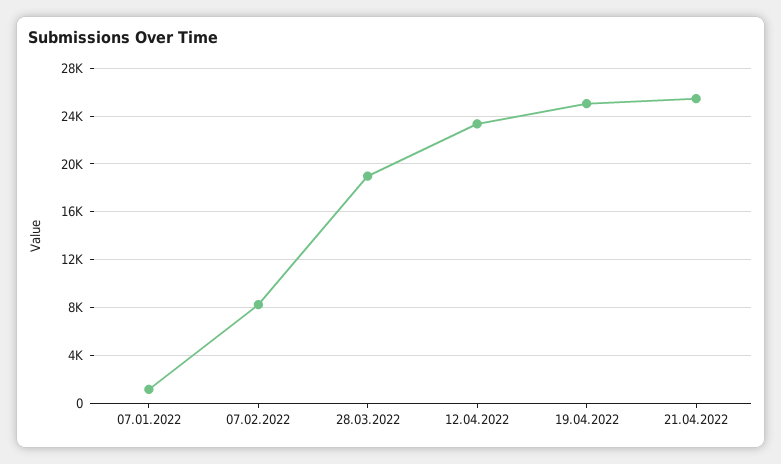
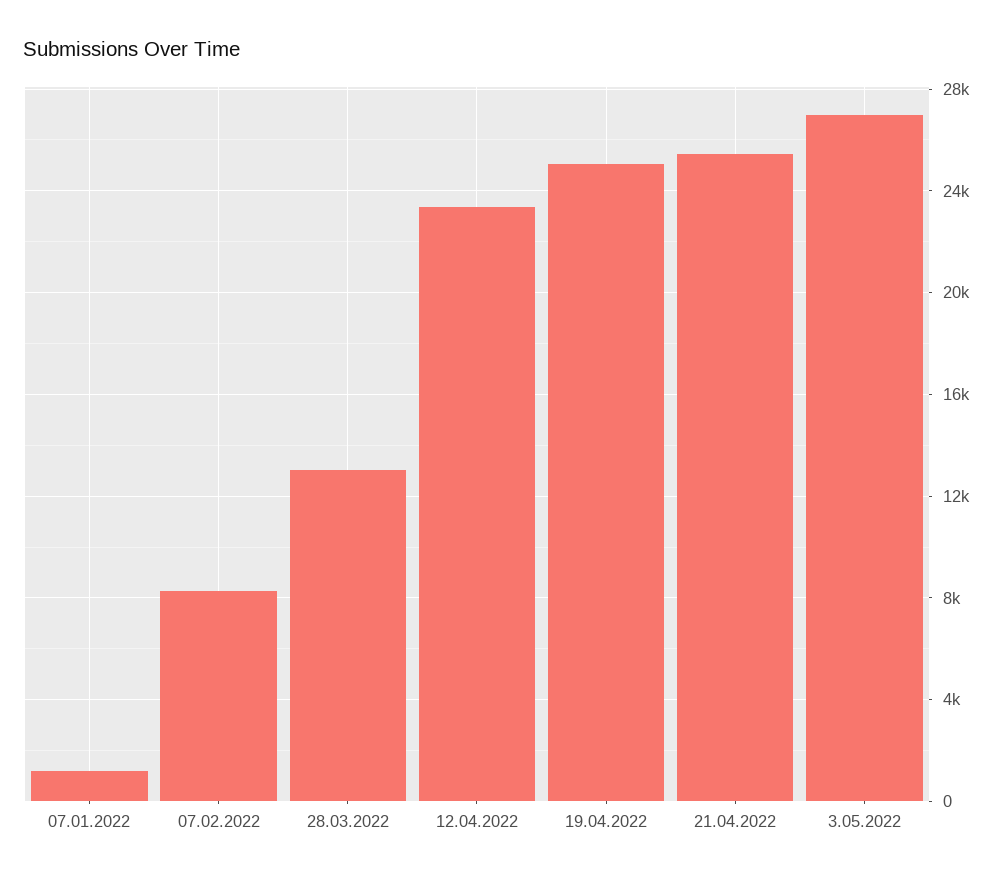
28.03.2022: 19000 -> 13000
3.05.2022: none -> 27000

